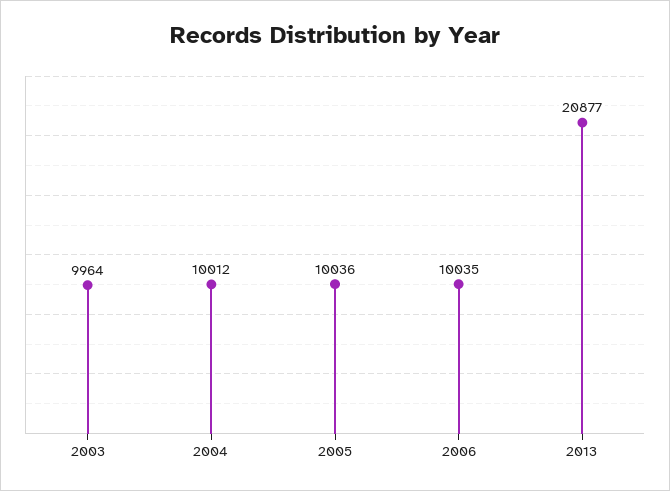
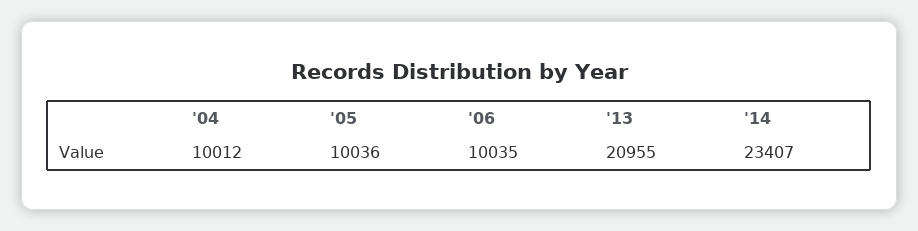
2003: 9964 -> none
2013: 20877 -> 20955
'14: none -> 23407

